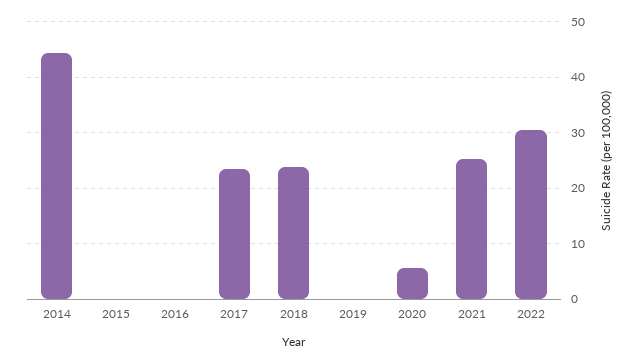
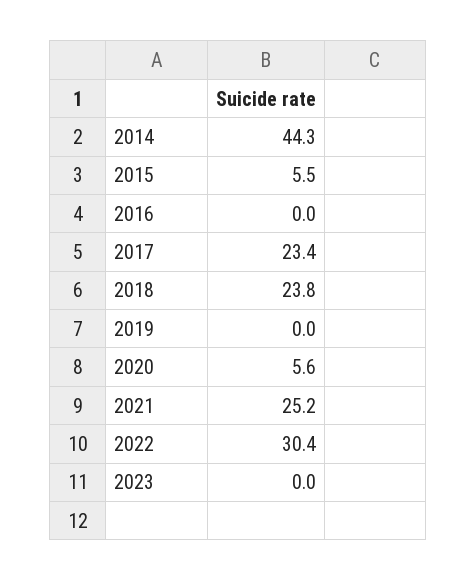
2015: 0 -> 5.5
2023: none -> 0

